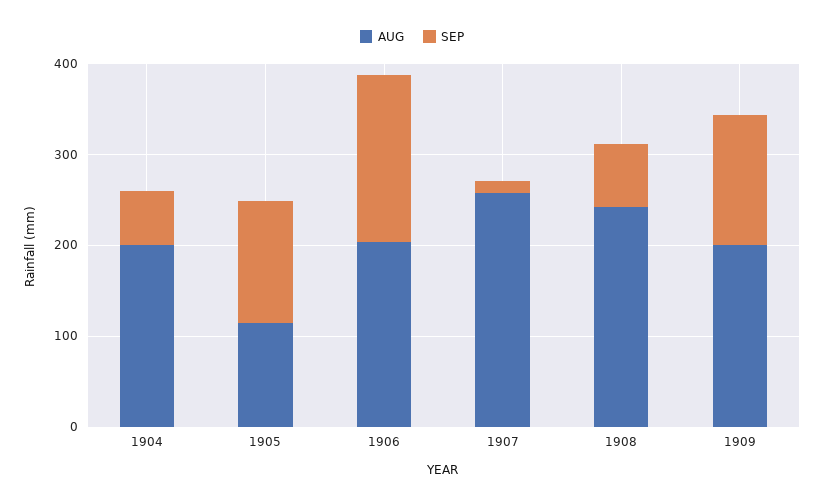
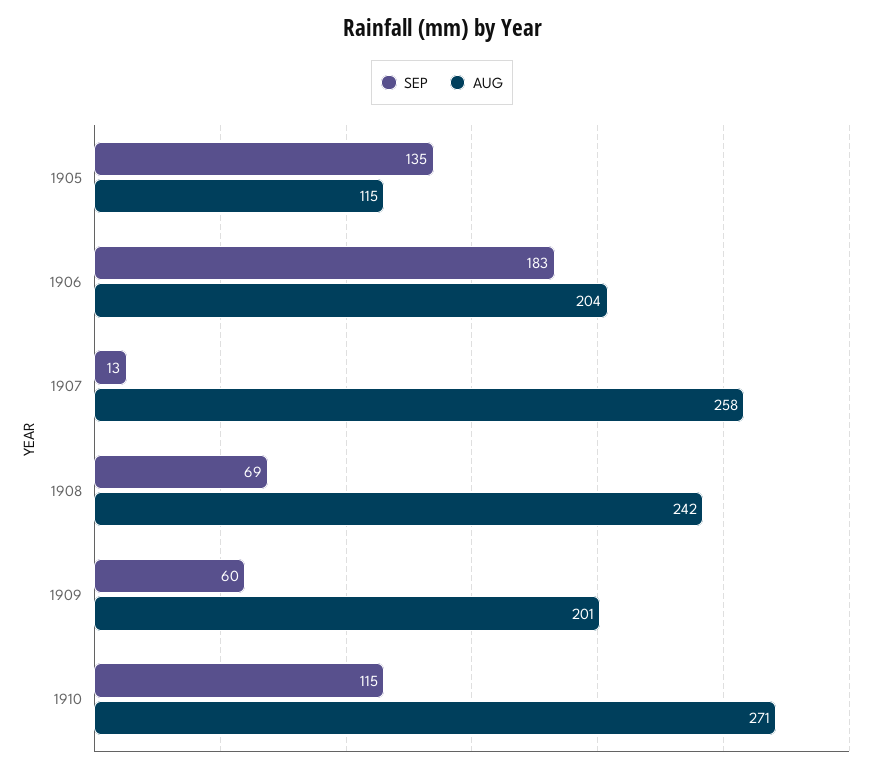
AUG, 1904: 200 -> none
SEP, 1904: 60 -> none
SEP, 1909: 140 -> 60
SEP, 1910: none -> 115
AUG, 1910: none -> 271

